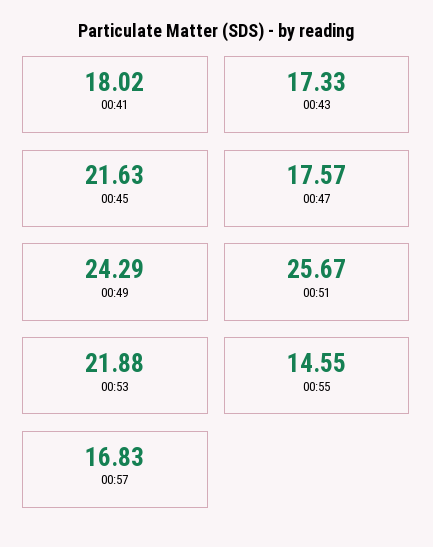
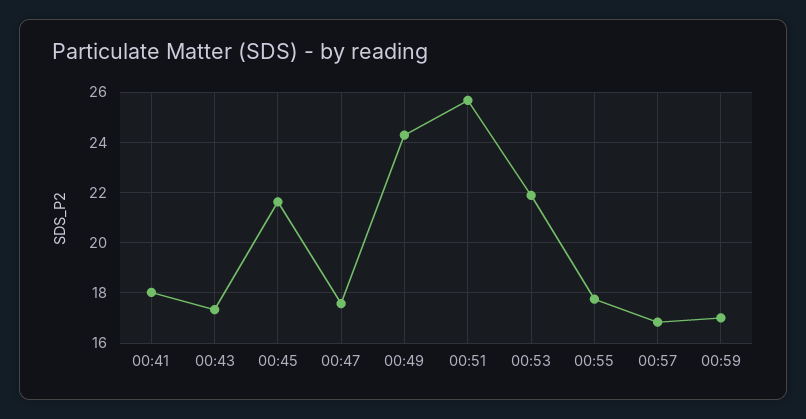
00:55: 14.55 -> 17.75
00:59: none -> 17

